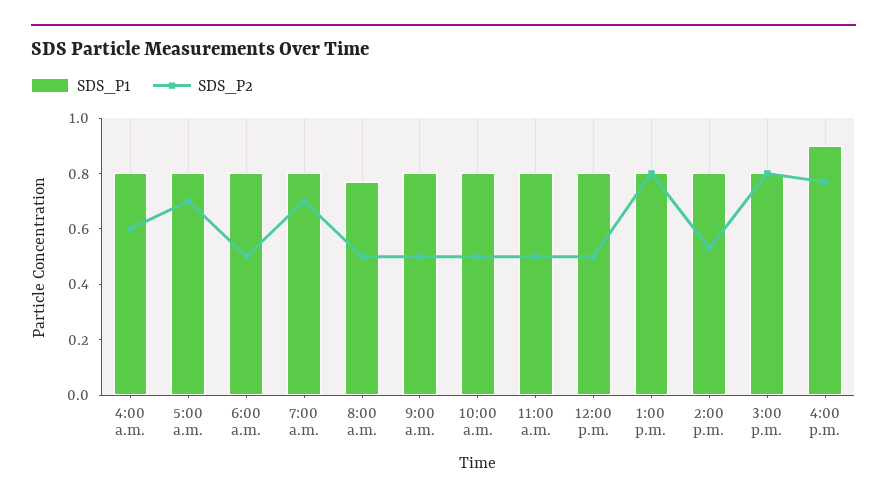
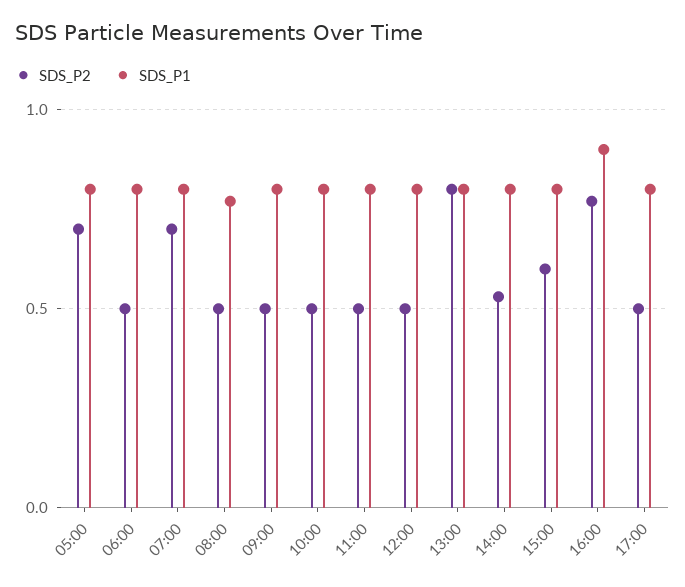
SDS_P1, 4:00 a.m.: 0.8 -> none
SDS_P2, 4:00 a.m.: 0.6 -> none
SDS_P2, 3:00 p.m.: 0.8 -> 0.6
SDS_P2, 17:00: none -> 0.5
SDS_P1, 17:00: none -> 0.8

